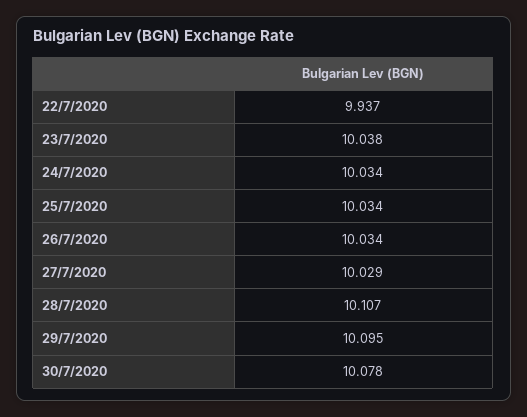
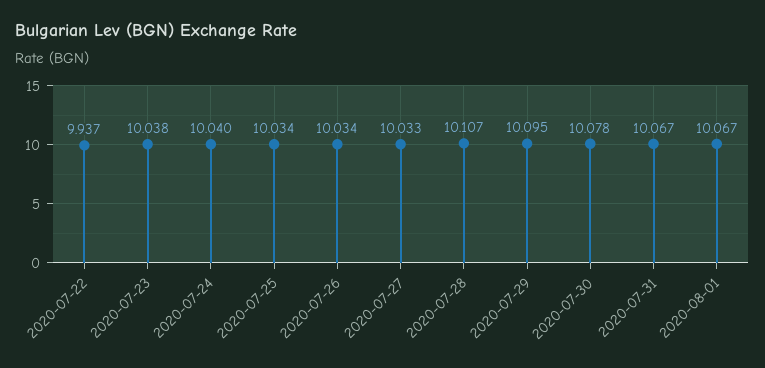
24/7/2020: 10.034 -> 10.04
27/7/2020: 10.029 -> 10.033
2020-07-31: none -> 10.067
2020-08-01: none -> 10.067

